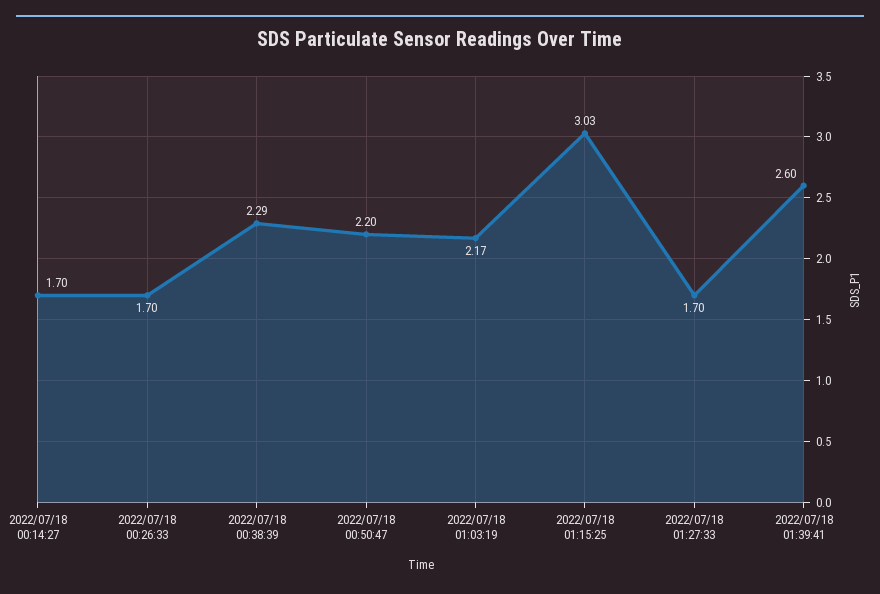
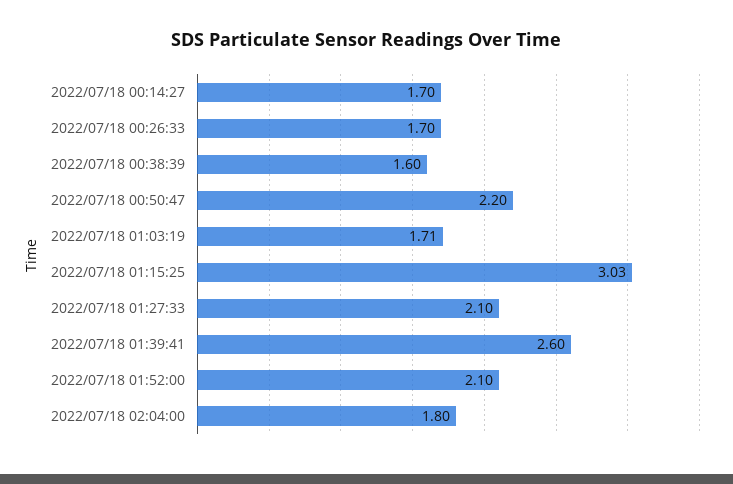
2022/07/18 00:38:39: 2.29 -> 1.6
2022/07/18 01:03:19: 2.17 -> 1.71
2022/07/18 01:27:33: 1.7 -> 2.1
2022/07/18 01:52:00: none -> 2.1
2022/07/18 02:04:00: none -> 1.8

